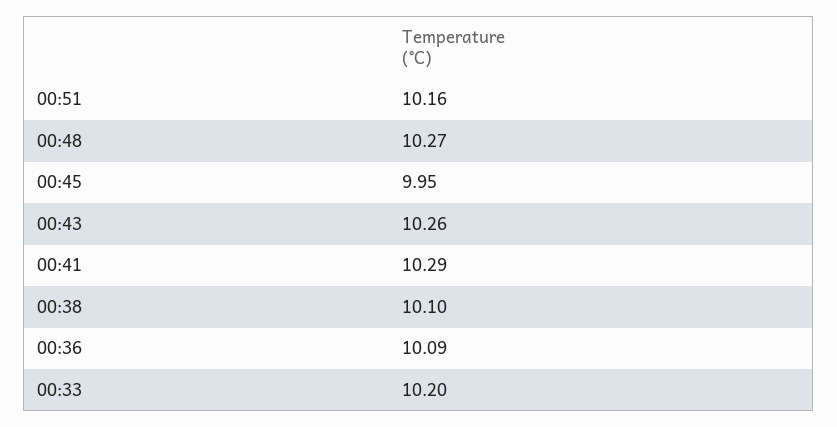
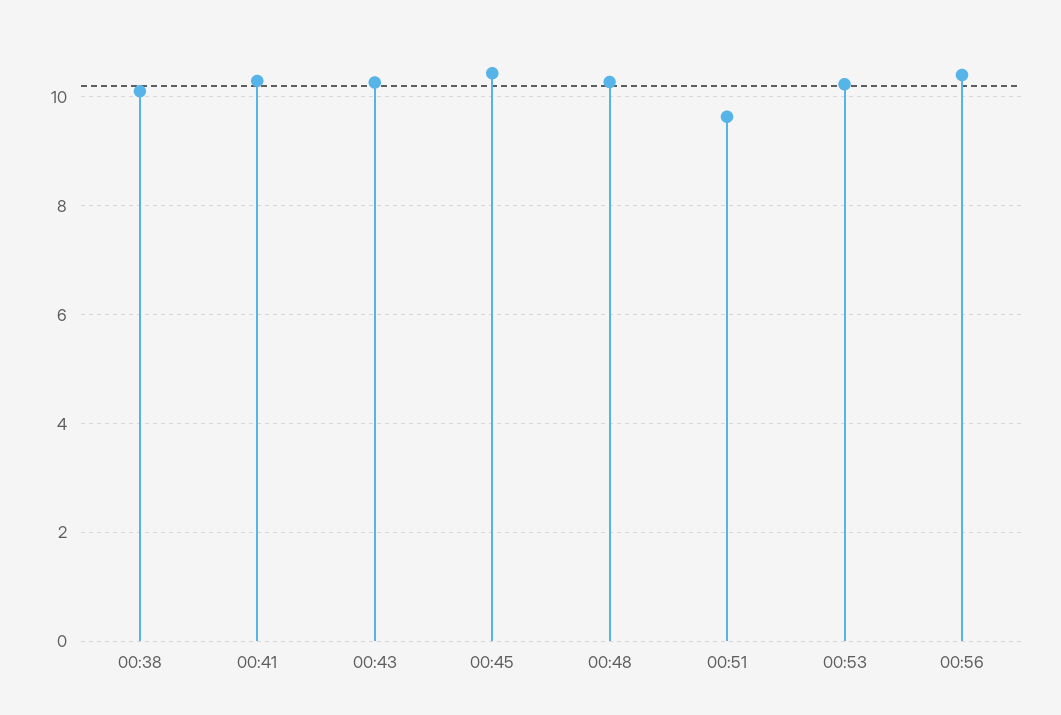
00:51: 10.16 -> 9.6
00:45: 9.95 -> 10.4
00:36: 10.09 -> none
00:33: 10.2 -> none
00:53: none -> 10.2
00:56: none -> 10.4

